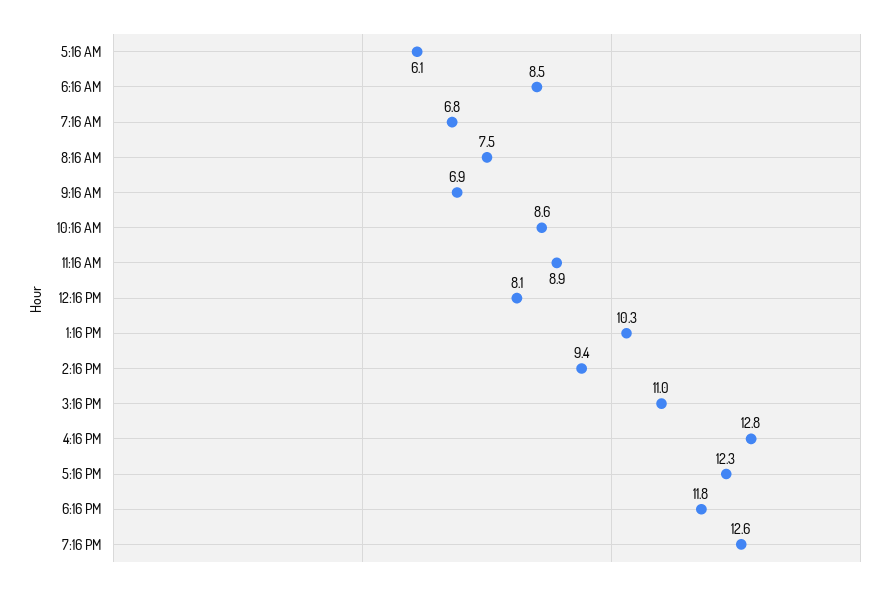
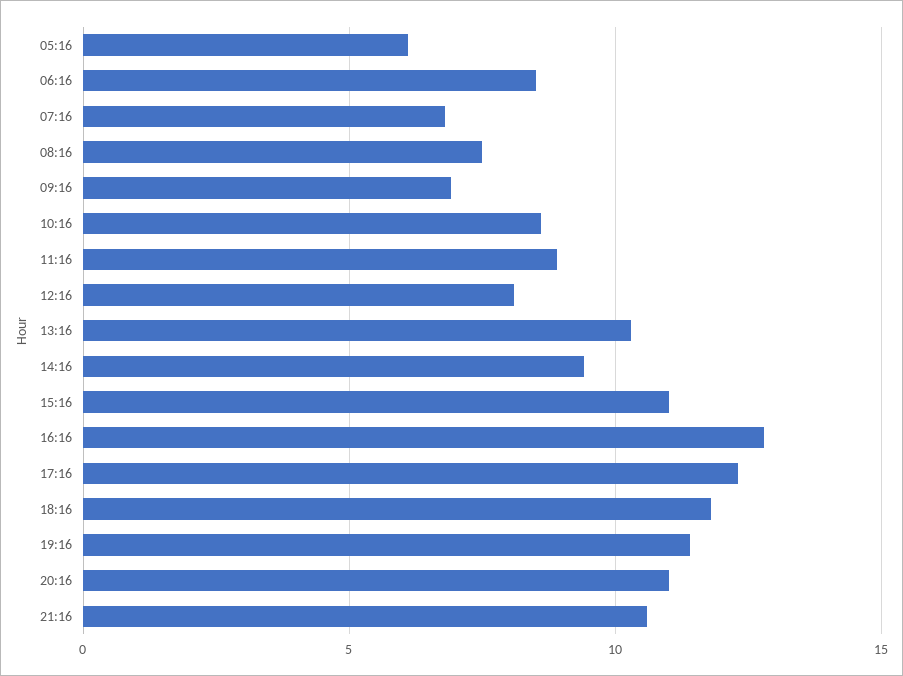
7:16 PM: 12.6 -> 11.5
20:16: none -> 11
21:16: none -> 10.5

